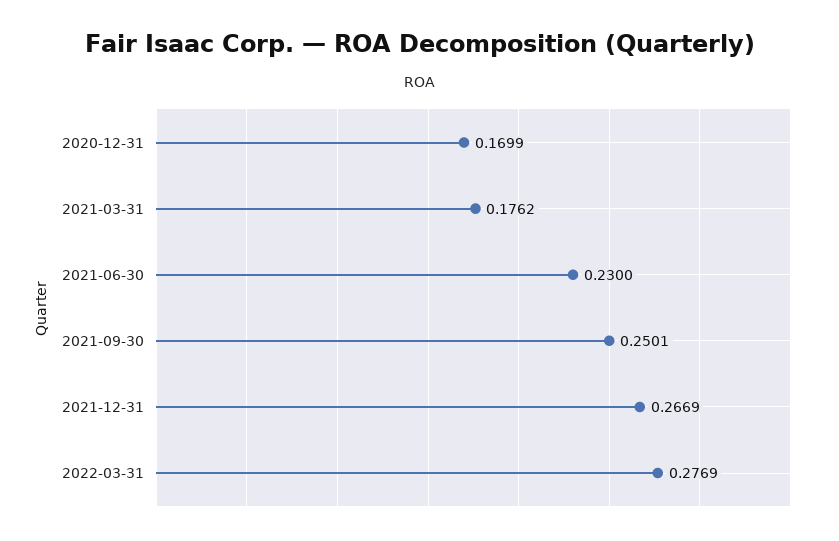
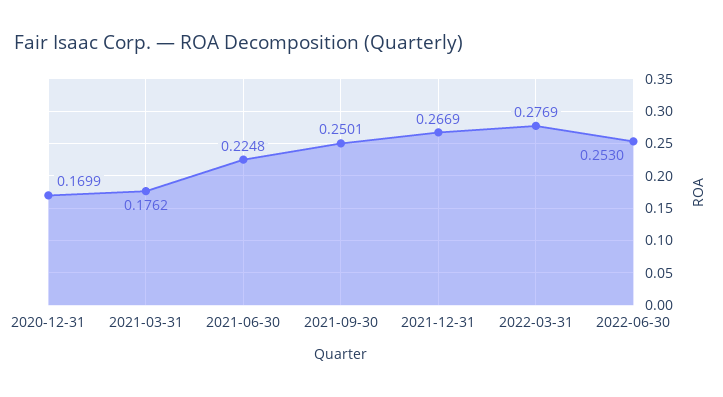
2021-06-30: 0.23 -> 0.2248
2022-06-30: none -> 0.253

